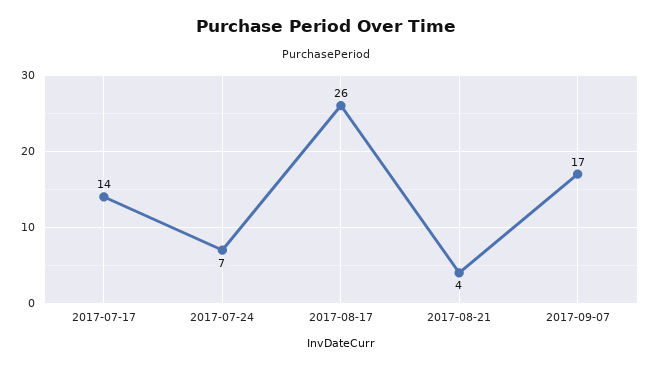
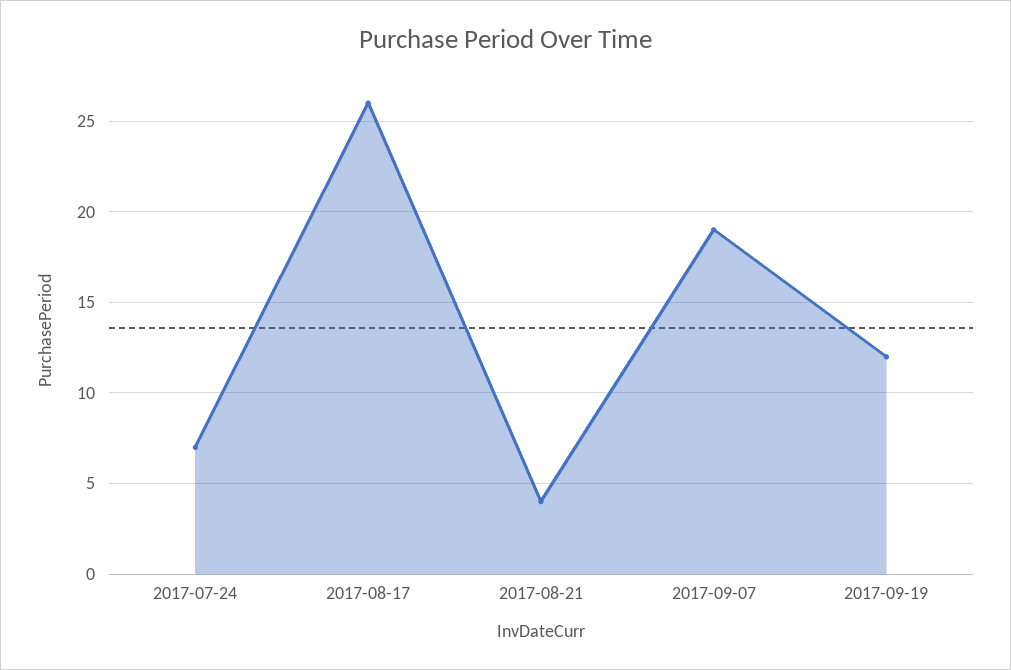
2017-07-17: 14 -> none
2017-09-07: 17 -> 19
2017-09-19: none -> 12

